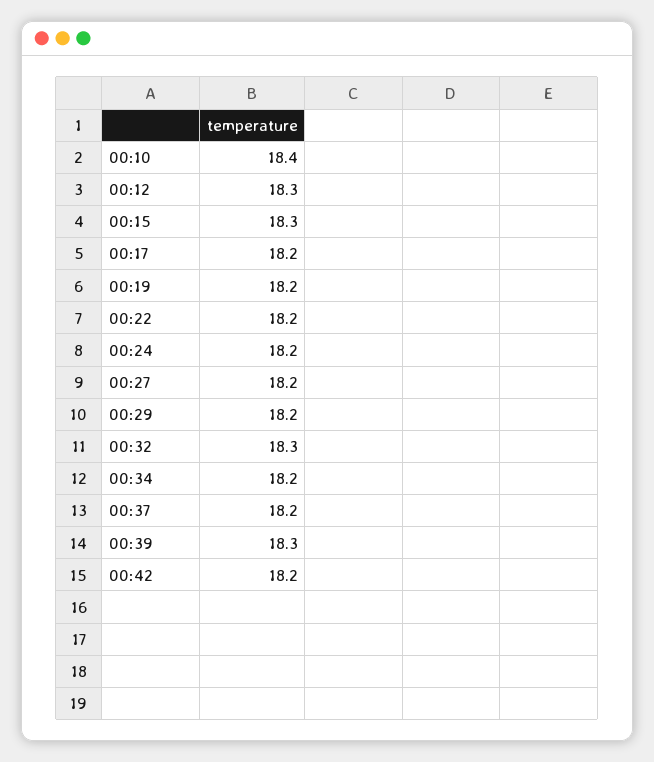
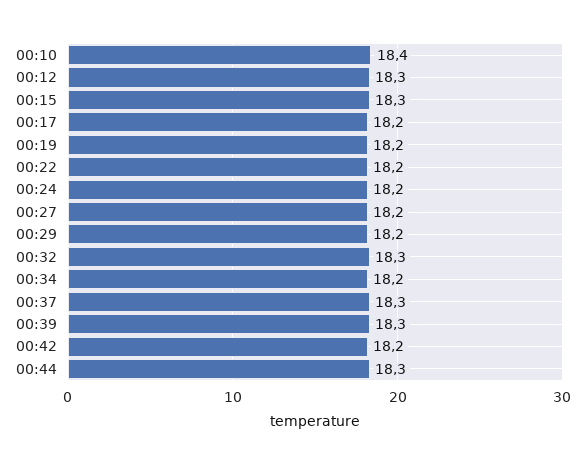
00:37: 18.2 -> 18.3
00:44: none -> 18.3

